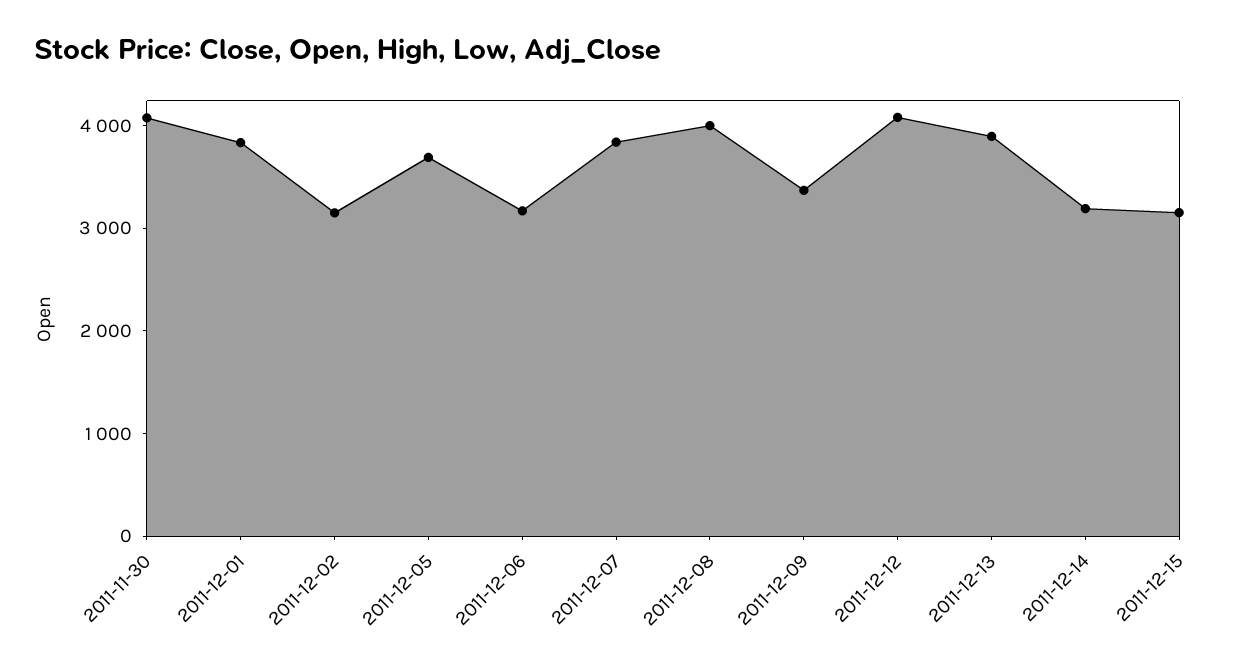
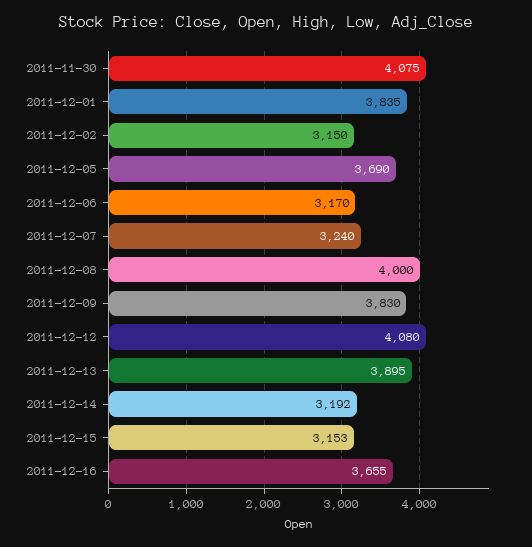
2011-12-07: 3800 -> 3240
2011-12-09: 3400 -> 3830
2011-12-16: none -> 3655

